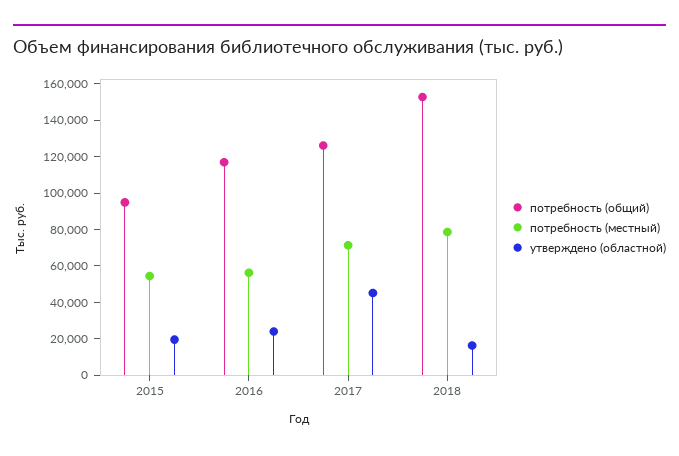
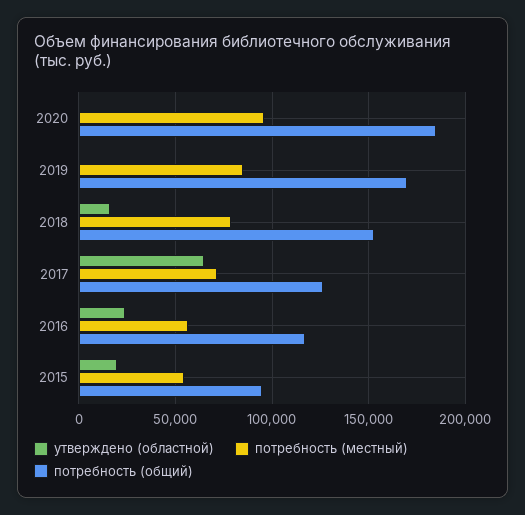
утверждено (областной), 2017: 45000 -> 65000
утверждено (областной), 2020: none -> 0
потребность (местный), 2020: none -> 95000
потребность (общий), 2020: none -> 185000
утверждено (областной), 2019: none -> 0
потребность (местный), 2019: none -> 85000
потребность (общий), 2019: none -> 170000

